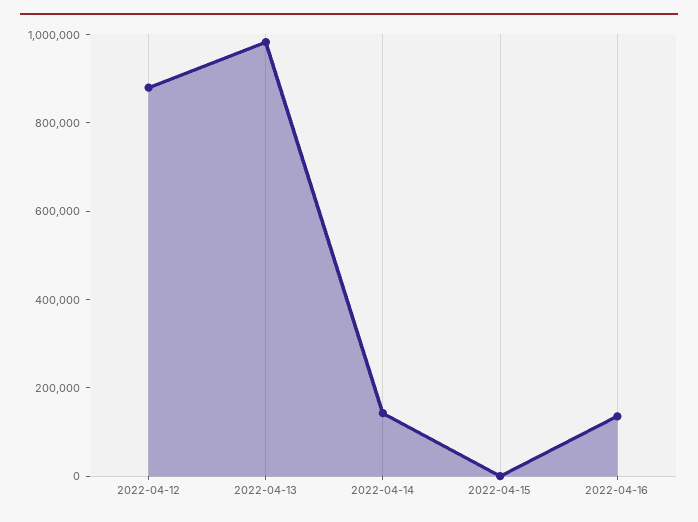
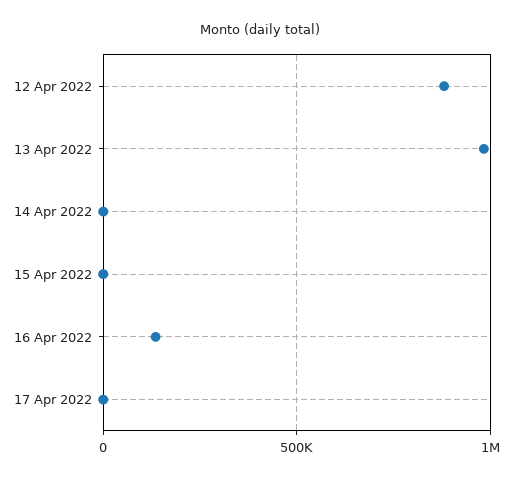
2022-04-14: 150000 -> 0
17 Apr 2022: none -> 0

